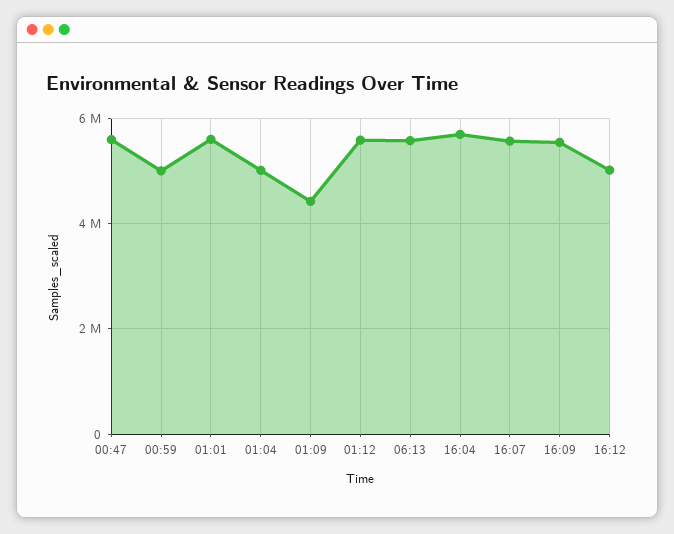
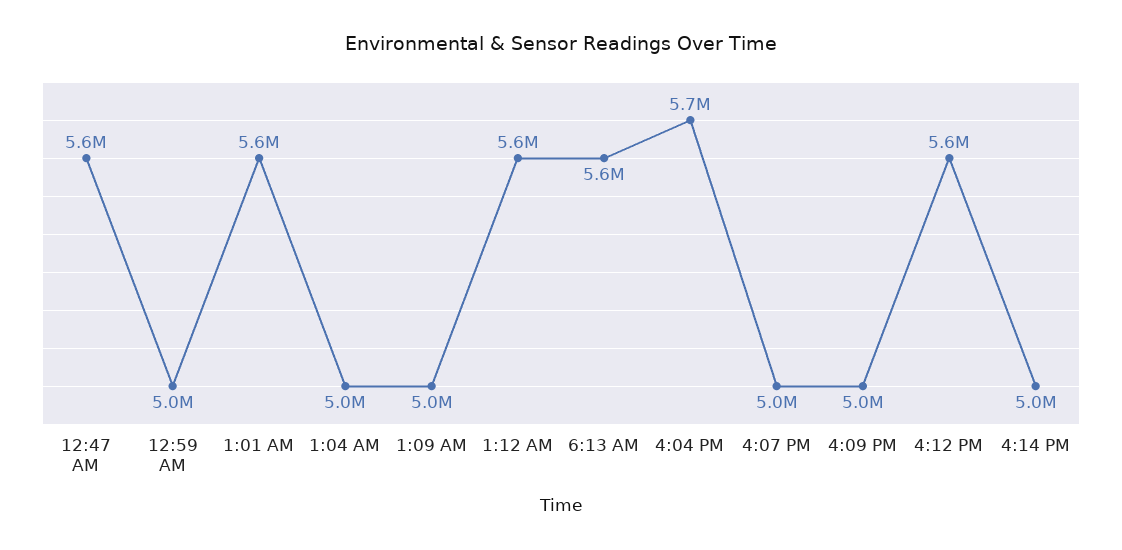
01:09: 4400000 -> 5000000
16:07: 5600000 -> 5000000
16:09: 5600000 -> 5000000
16:12: 5000000 -> 5600000
4:14 PM: none -> 5000000

